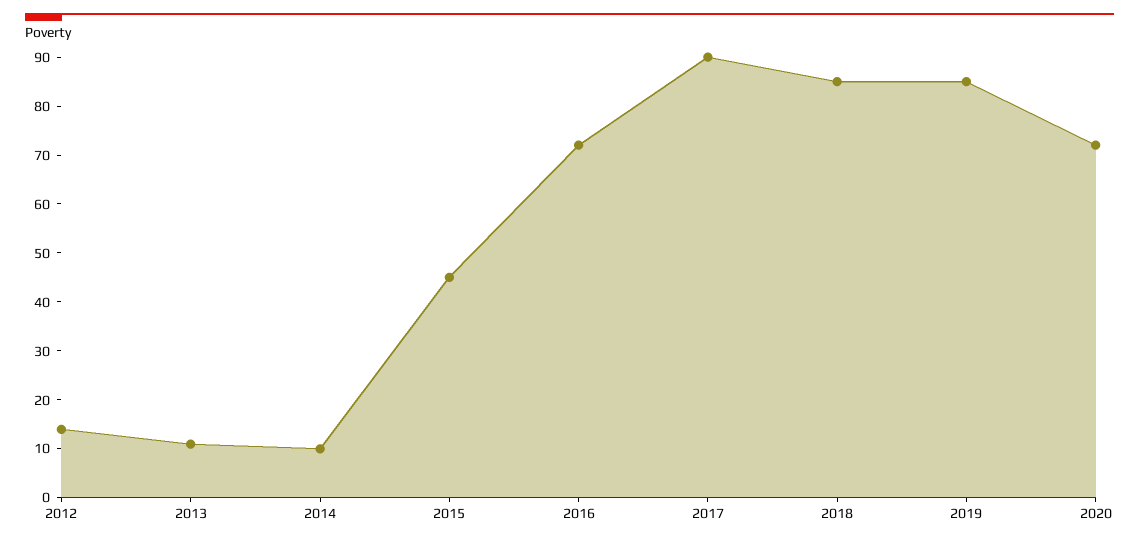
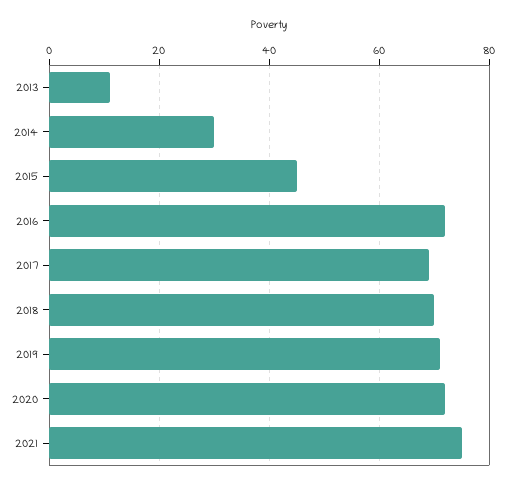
2012: 15 -> none
2014: 10 -> 30
2017: 90 -> 70
2018: 85 -> 70
2019: 85 -> 70
2021: none -> 75

